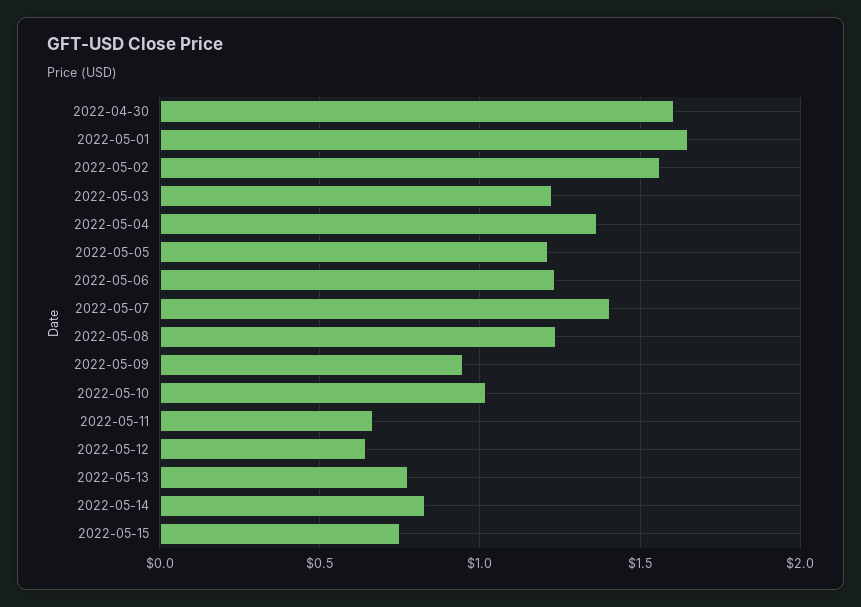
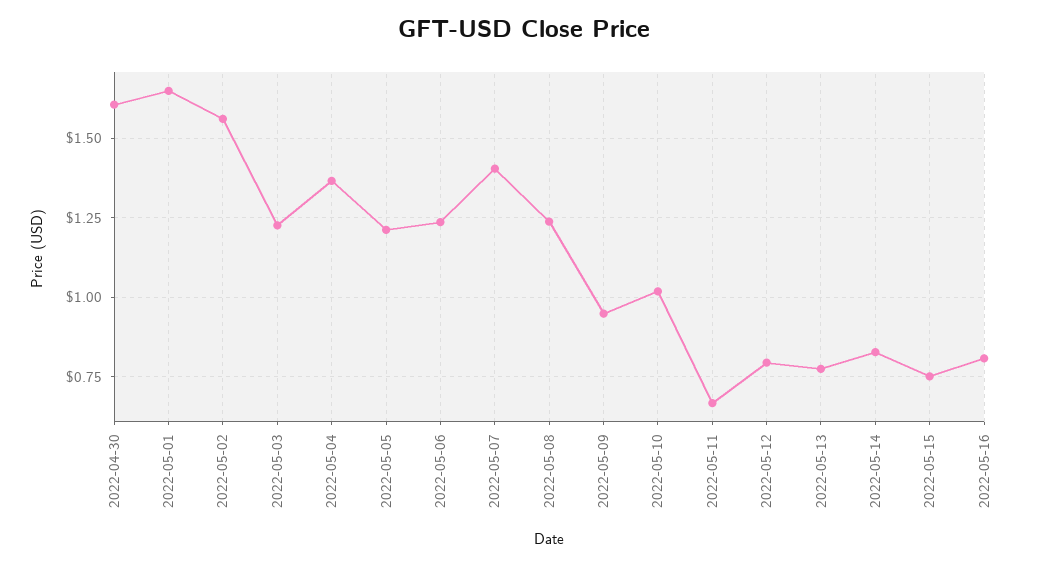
2022-05-12: 0.65 -> 0.8
2022-05-16: none -> 0.8

